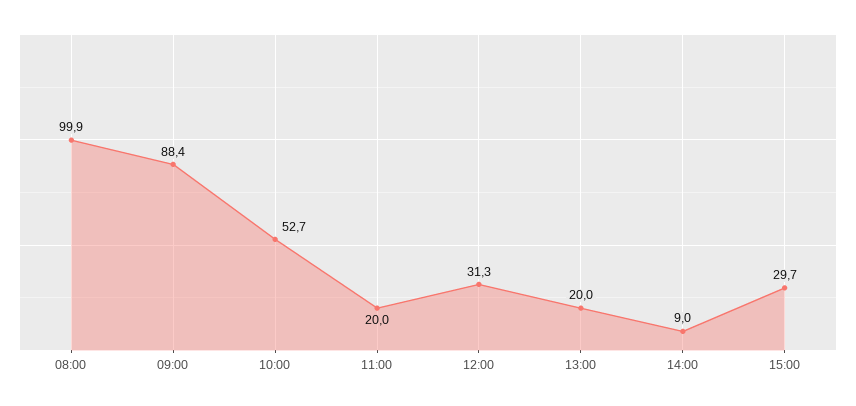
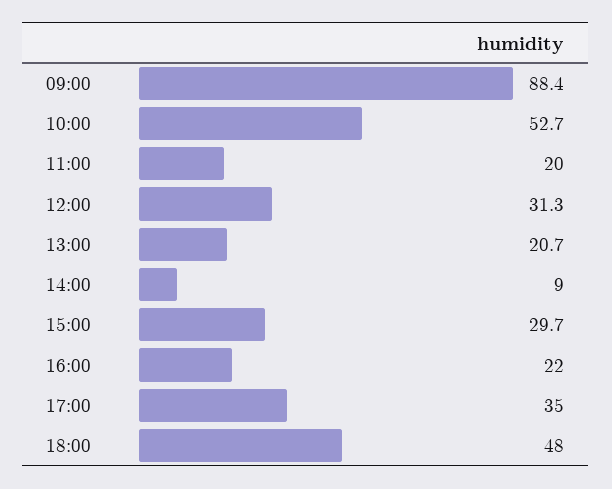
08:00: 99.9 -> none
13:00: 20 -> 20.7
16:00: none -> 22
17:00: none -> 35
18:00: none -> 48

